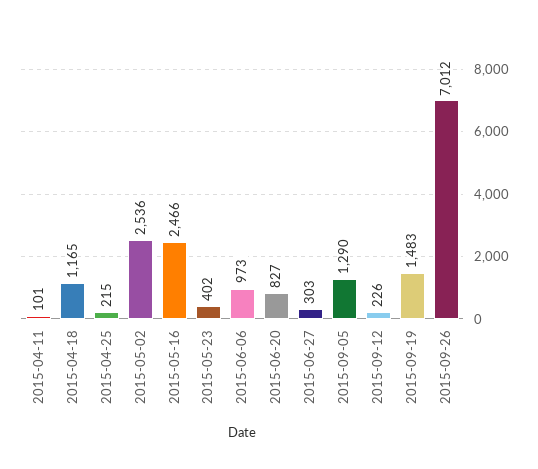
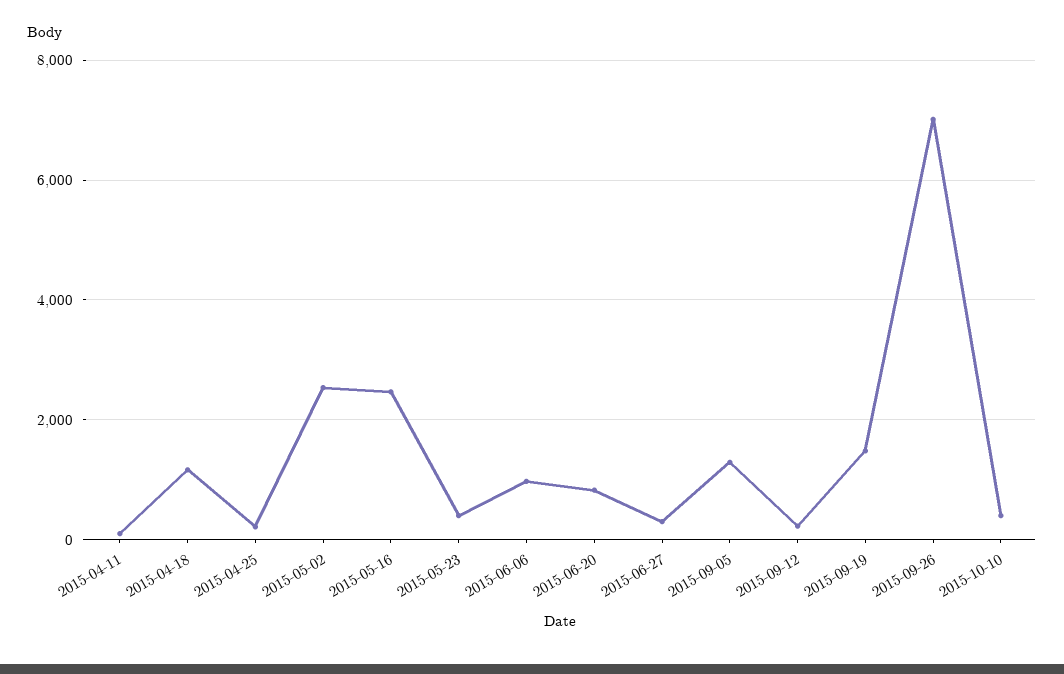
2015-10-10: none -> 400

